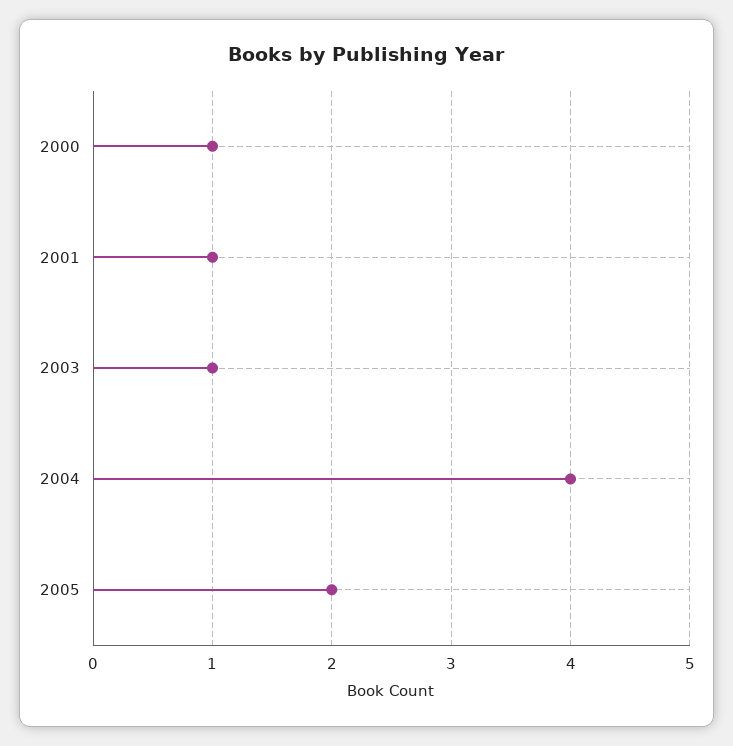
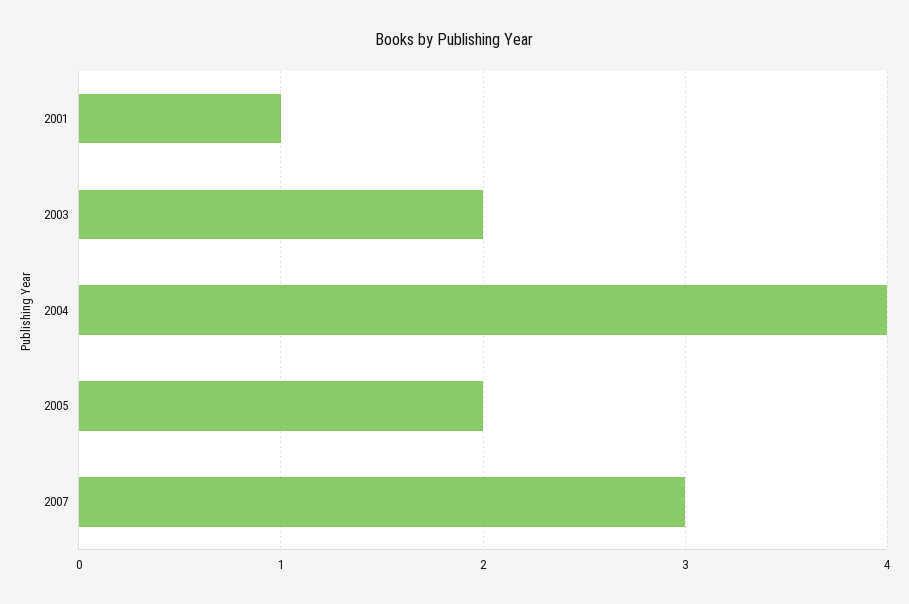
2000: 1 -> none
2003: 1 -> 2
2007: none -> 3

